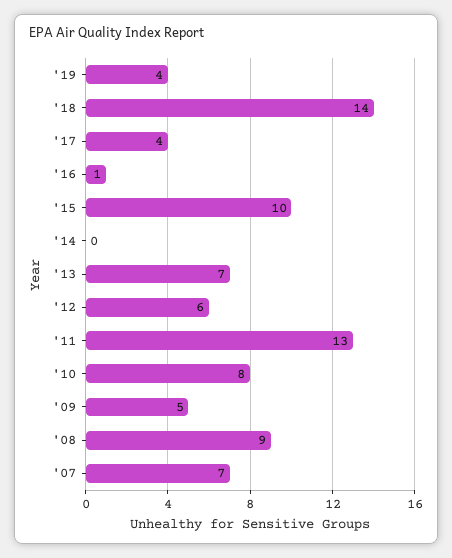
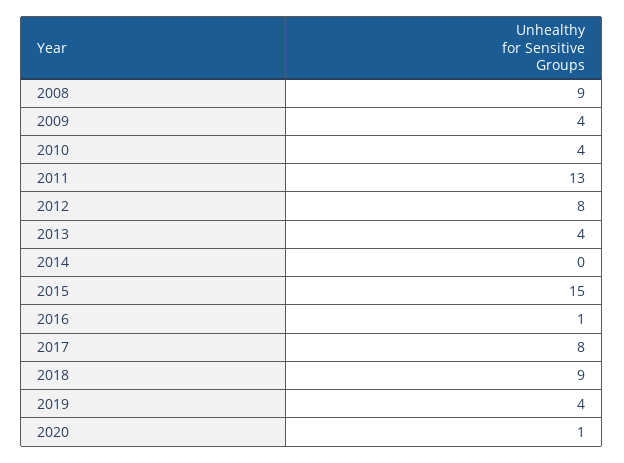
'18: 14 -> 9
'17: 4 -> 8
'15: 10 -> 15
'13: 7 -> 4
'12: 6 -> 8
'10: 8 -> 4
'09: 5 -> 4
'07: 7 -> none
2020: none -> 1

